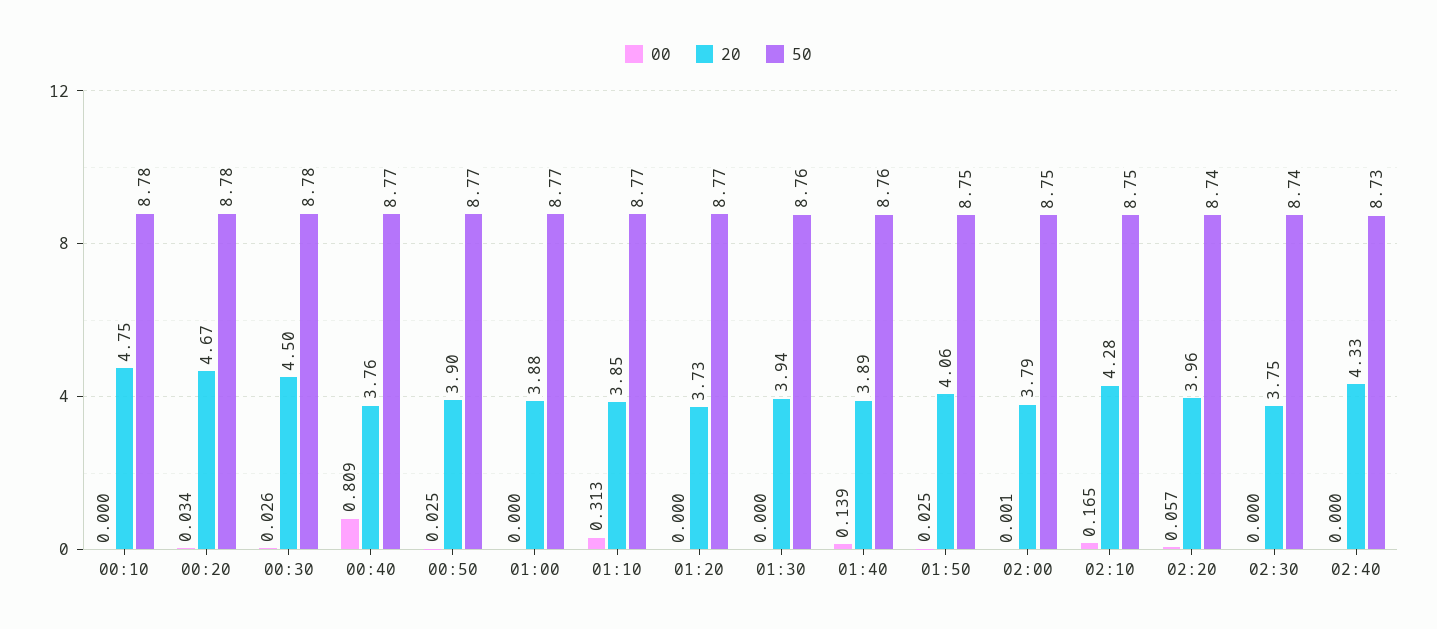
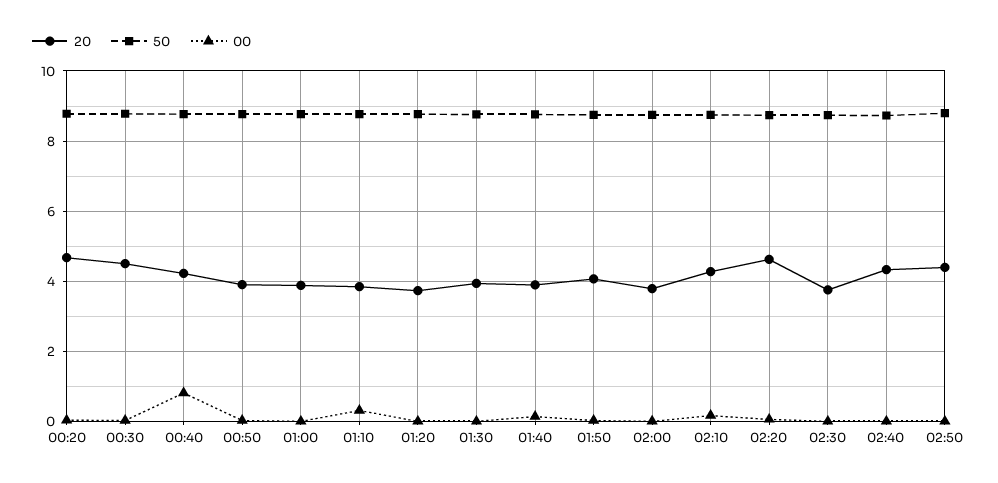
00, 00:10: 0 -> none
20, 00:10: 4.75 -> none
50, 00:10: 8.78 -> none
20, 00:40: 3.76 -> 4.2
20, 02:20: 3.96 -> 4.6
20, 02:50: none -> 4.4
50, 02:50: none -> 8.8
00, 02:50: none -> 0

